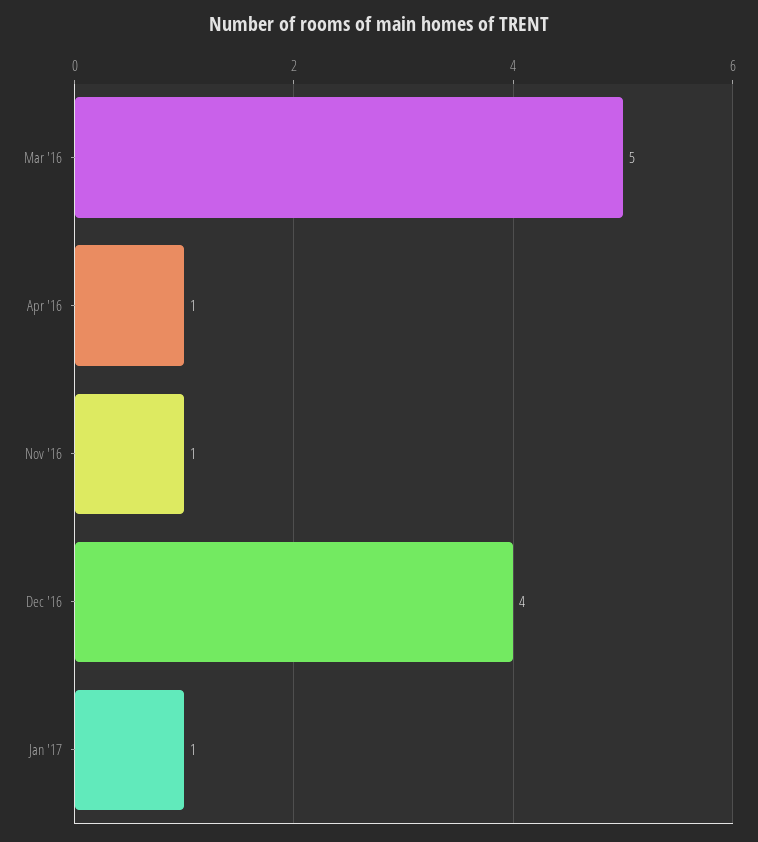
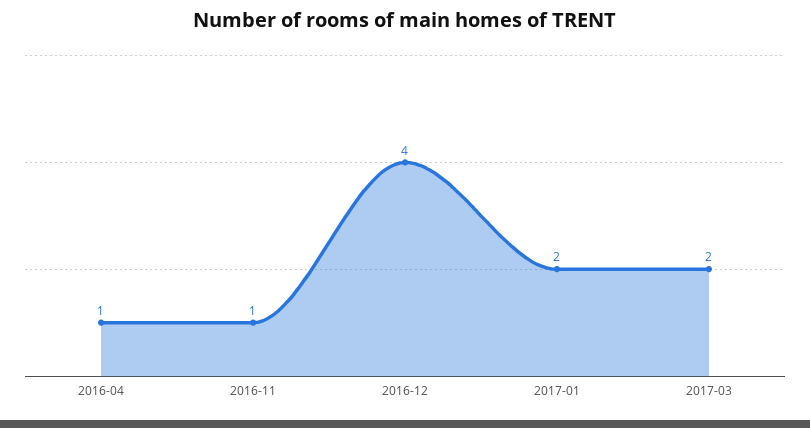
Mar '16: 5 -> none
Jan '17: 1 -> 2
2017-03: none -> 2

